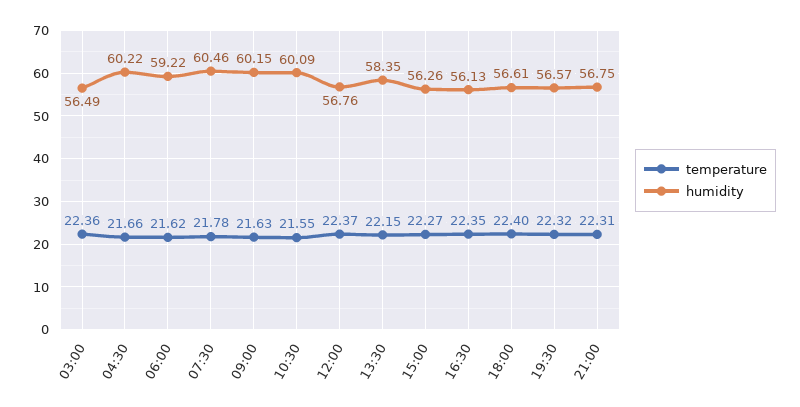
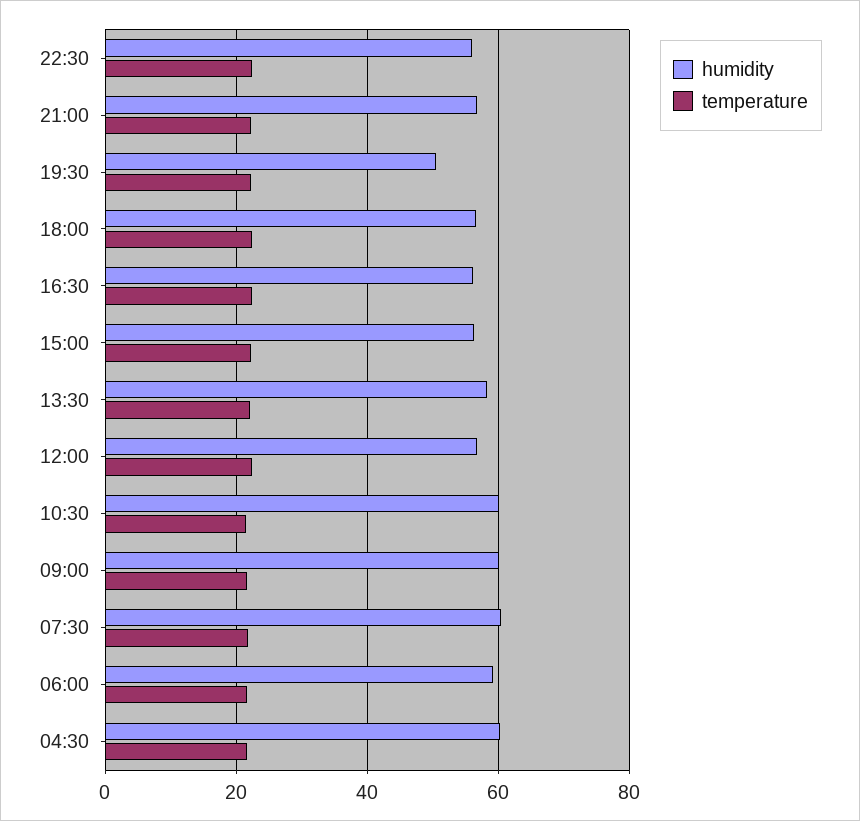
temperature, 03:00: 22.36 -> none
humidity, 03:00: 56.49 -> none
humidity, 19:30: 56.57 -> 50
humidity, 22:30: none -> 56
temperature, 22:30: none -> 22

